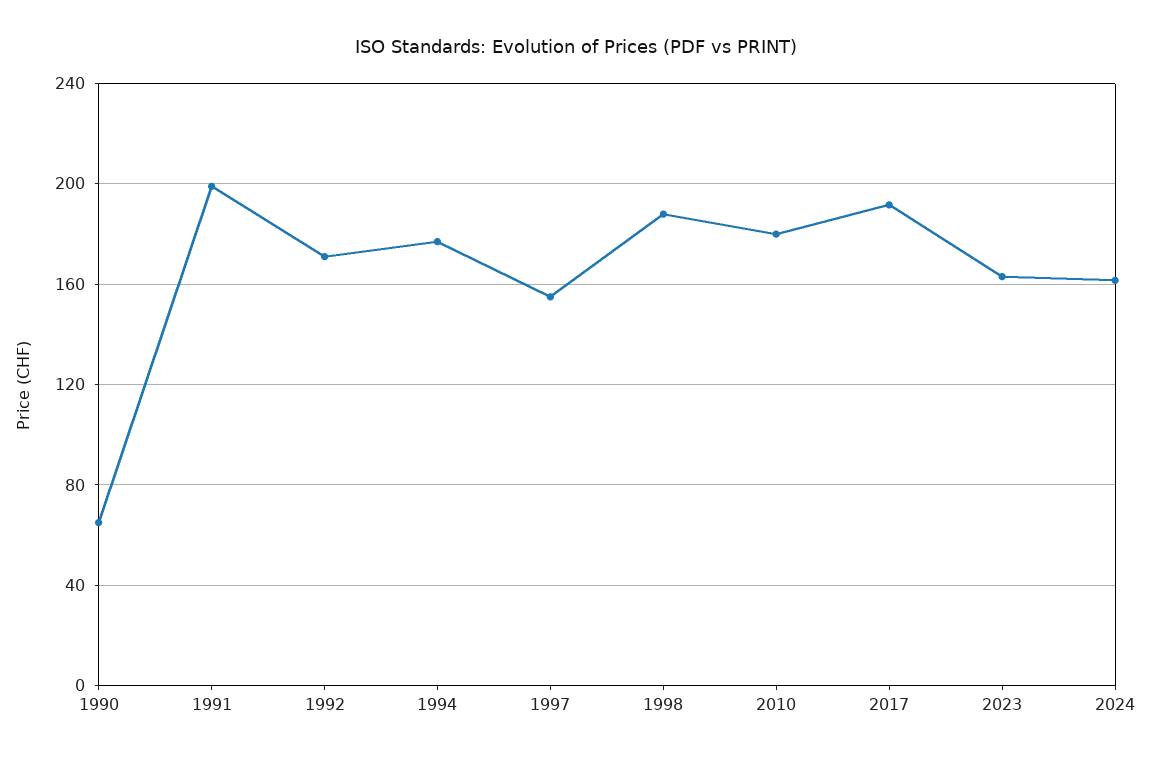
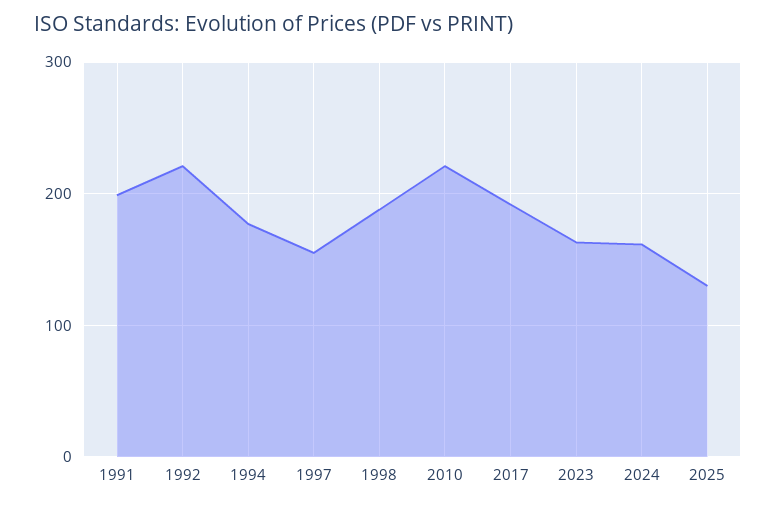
1990: 65 -> none
1992: 170 -> 220
2010: 180 -> 220
2025: none -> 130

